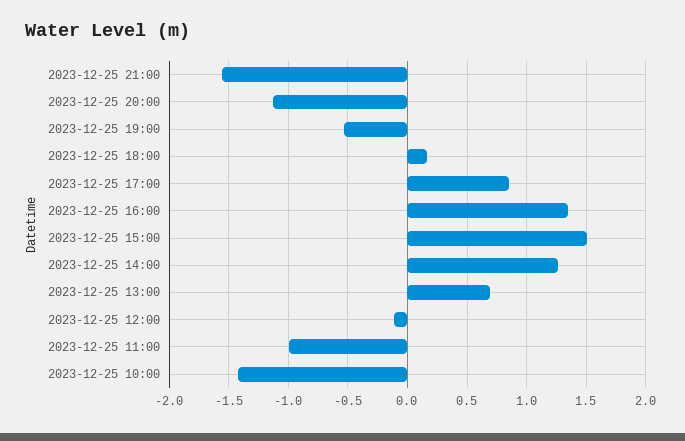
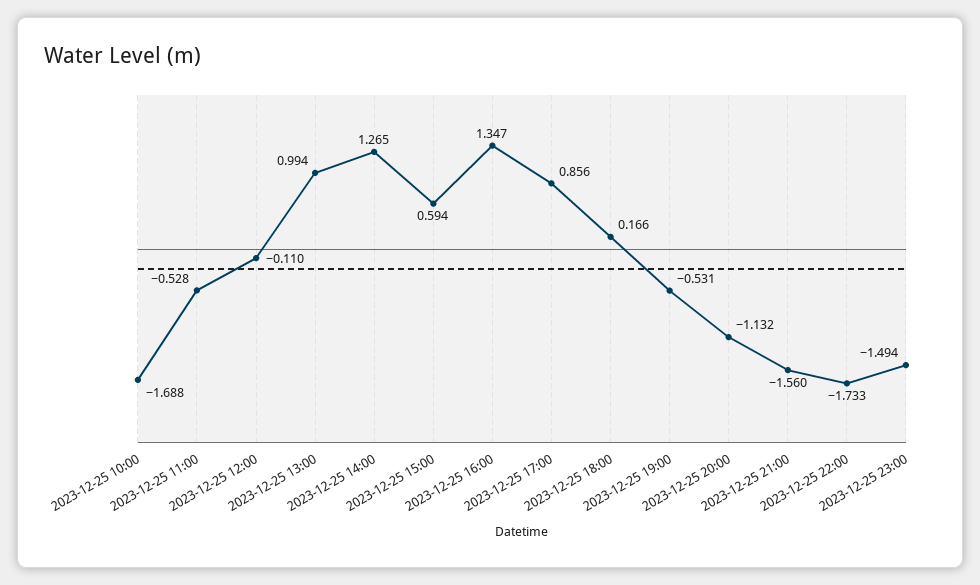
2023-12-25 15:00: 1.5 -> 0.594
2023-12-25 13:00: 0.7 -> 0.994
2023-12-25 11:00: -1 -> -0.528
2023-12-25 10:00: -1.4 -> -1.688
2023-12-25 22:00: none -> -1.733
2023-12-25 23:00: none -> -1.494

